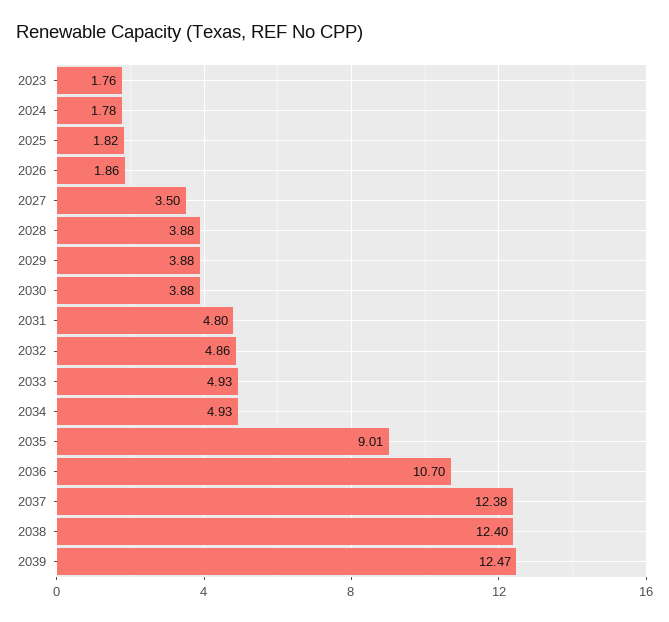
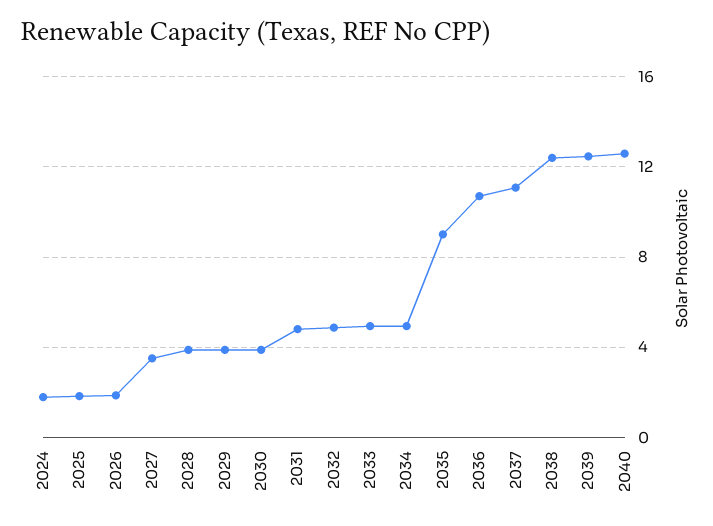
2023: 1.76 -> none
2037: 12.38 -> 11
2040: none -> 12.5

